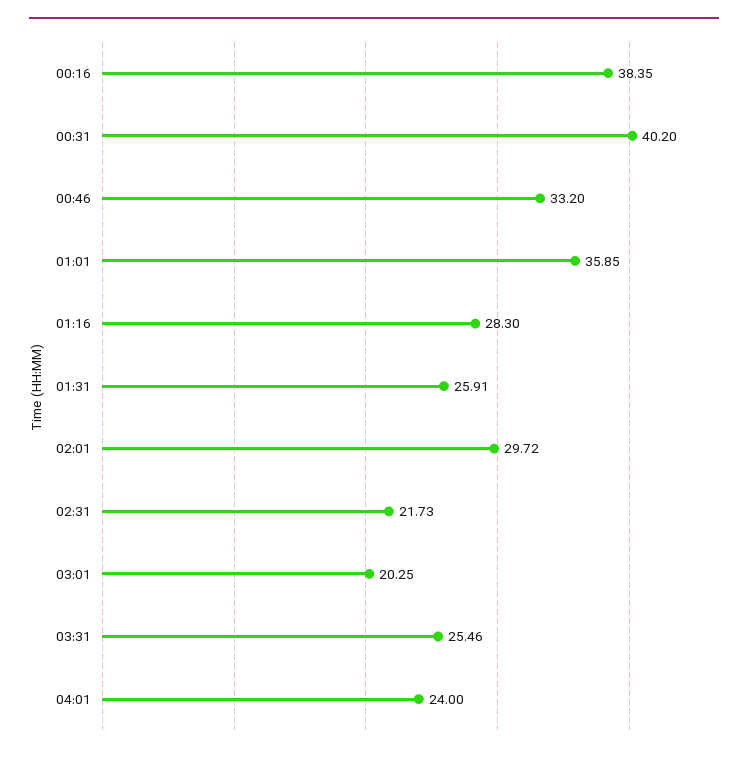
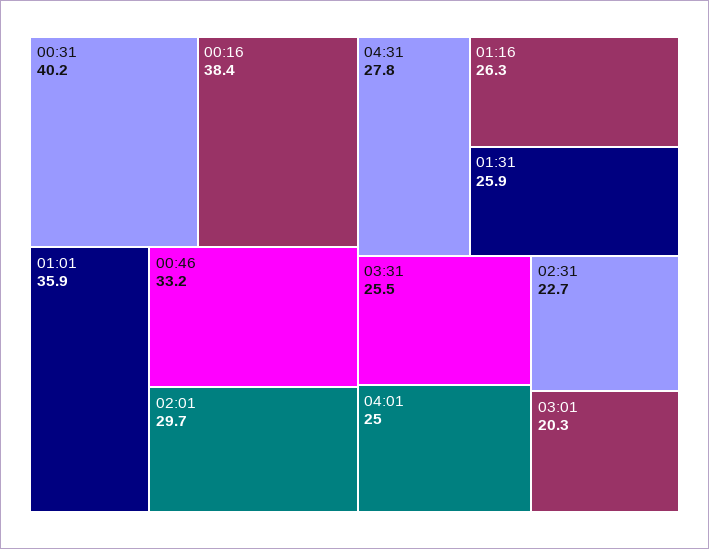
01:16: 28.3 -> 26.3
02:31: 21.73 -> 22.7
04:01: 24 -> 25
04:31: none -> 27.8

